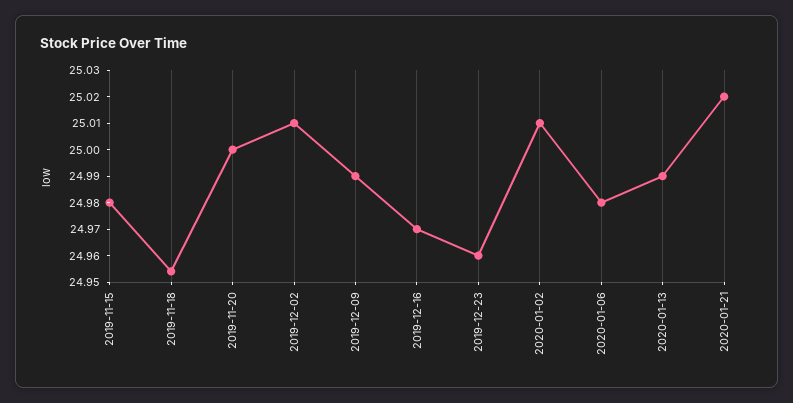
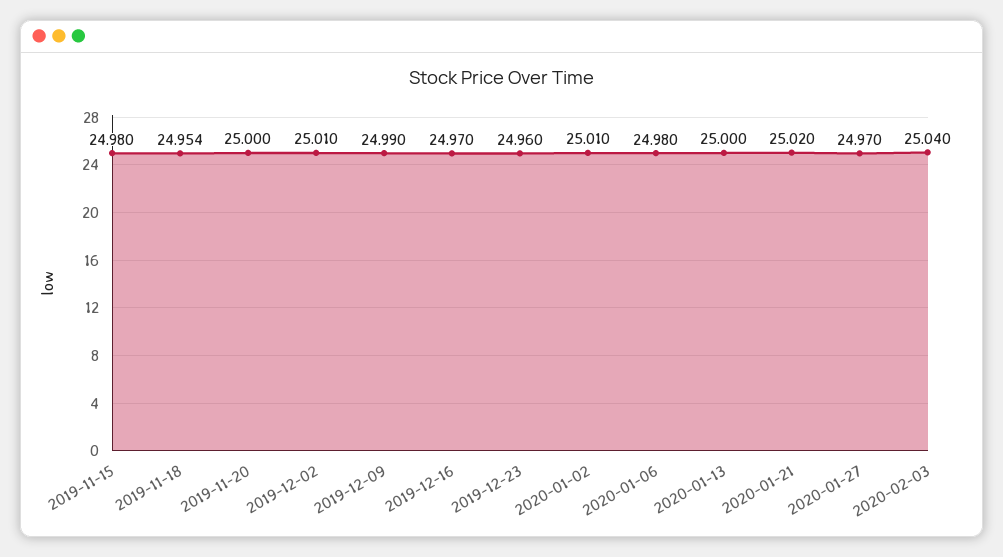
2020-01-13: 24.99 -> 25
2020-01-27: none -> 24.97
2020-02-03: none -> 25.04

